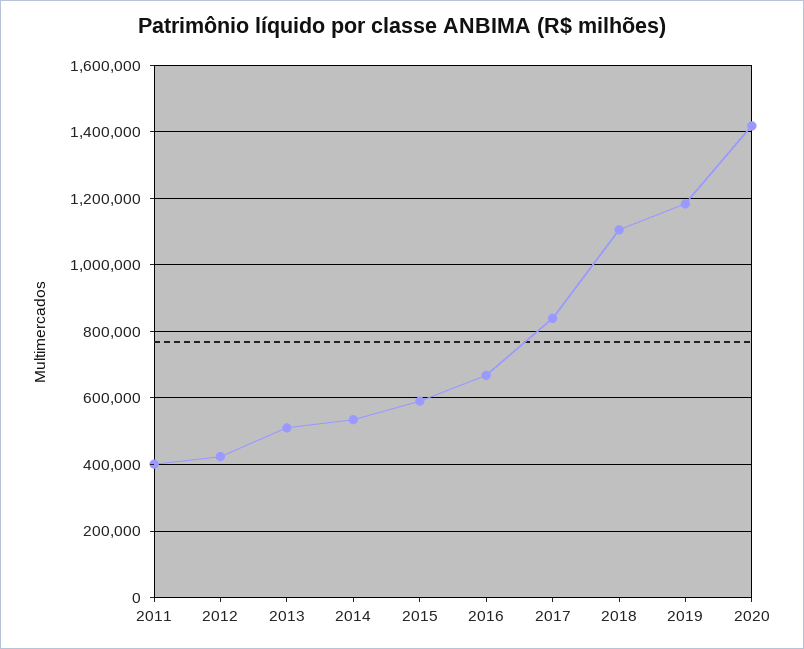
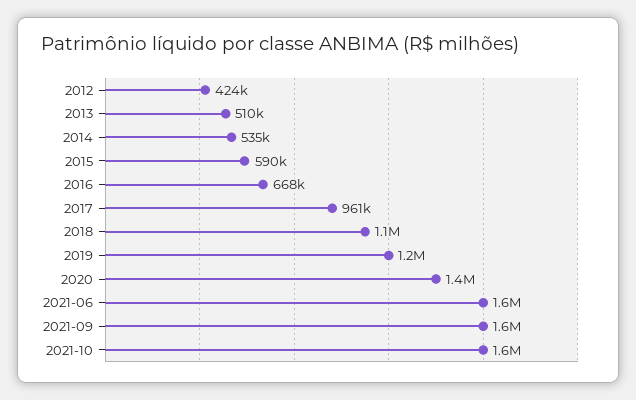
2011: 400000 -> none
2017: 840000 -> 961000
2021-06: none -> 1600000
2021-09: none -> 1600000
2021-10: none -> 1600000

